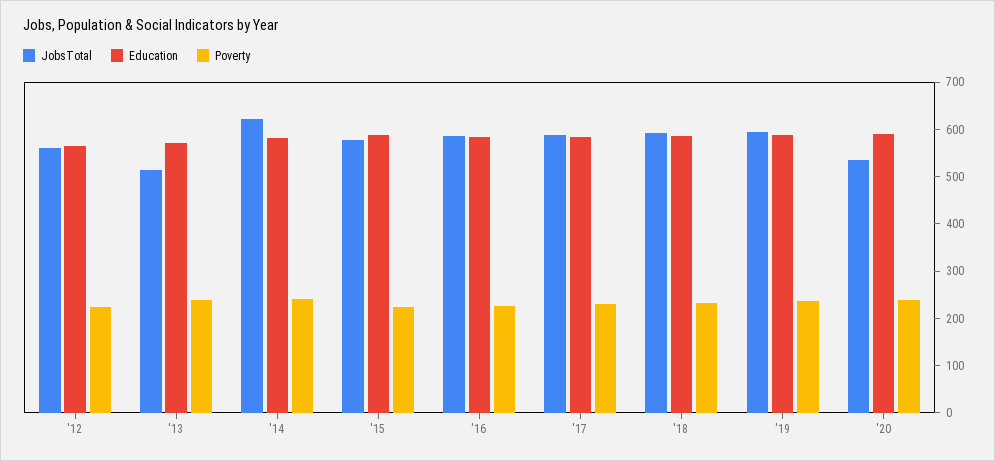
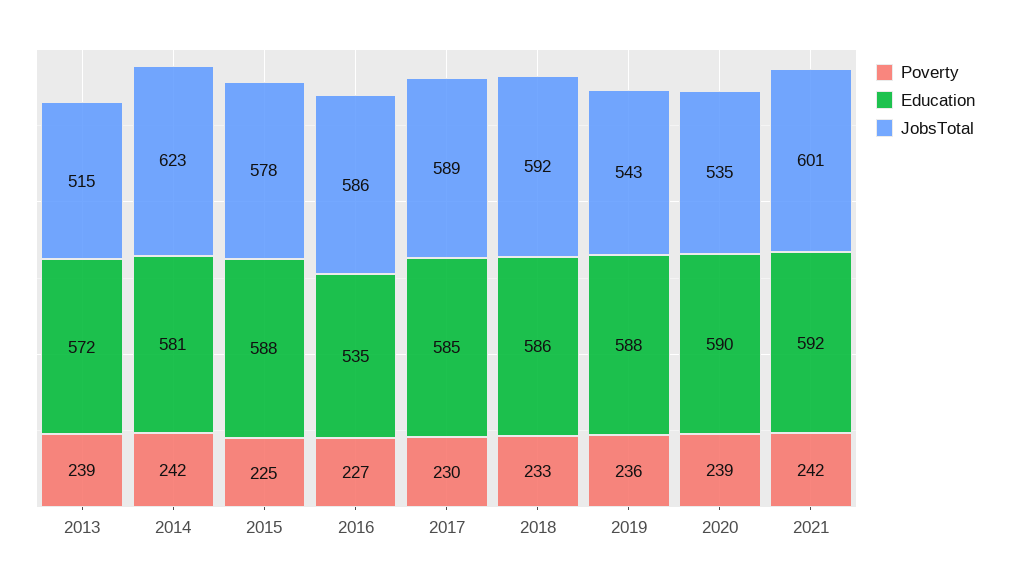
JobsTotal, '12: 560 -> none
Education, '12: 560 -> none
Poverty, '12: 220 -> none
Education, '16: 580 -> 535
JobsTotal, '19: 600 -> 543
Poverty, 2021: none -> 242
Education, 2021: none -> 592
JobsTotal, 2021: none -> 601

